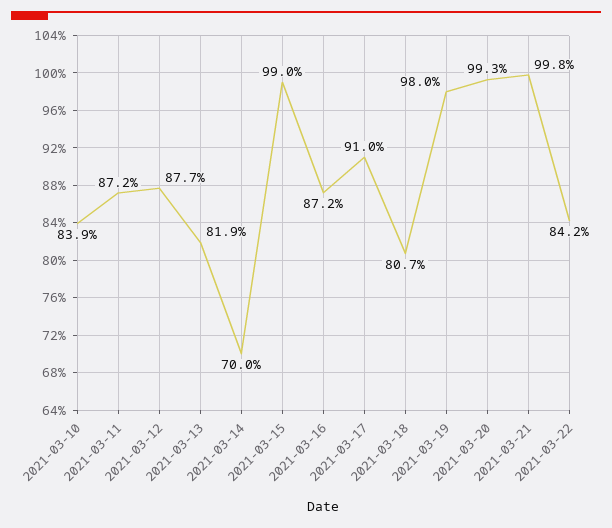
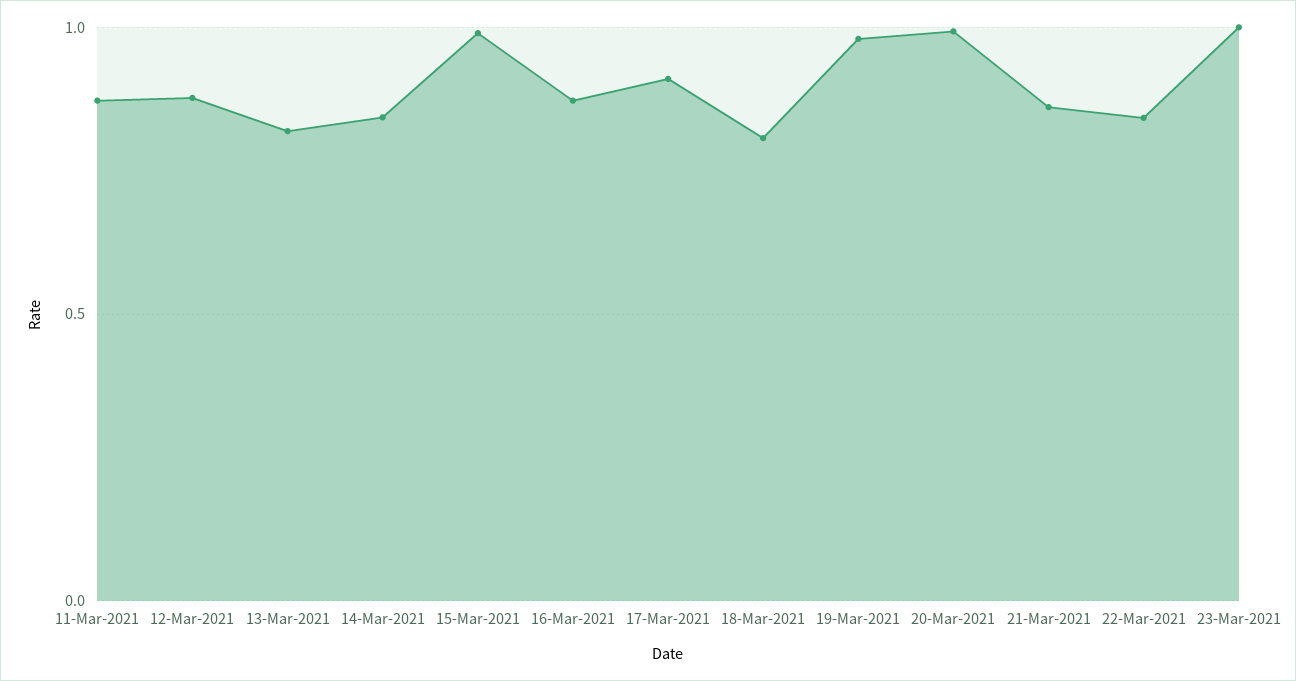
2021-03-10: 0.839 -> none
2021-03-14: 0.7 -> 0.85
2021-03-21: 0.998 -> 0.85
23-Mar-2021: none -> 1

